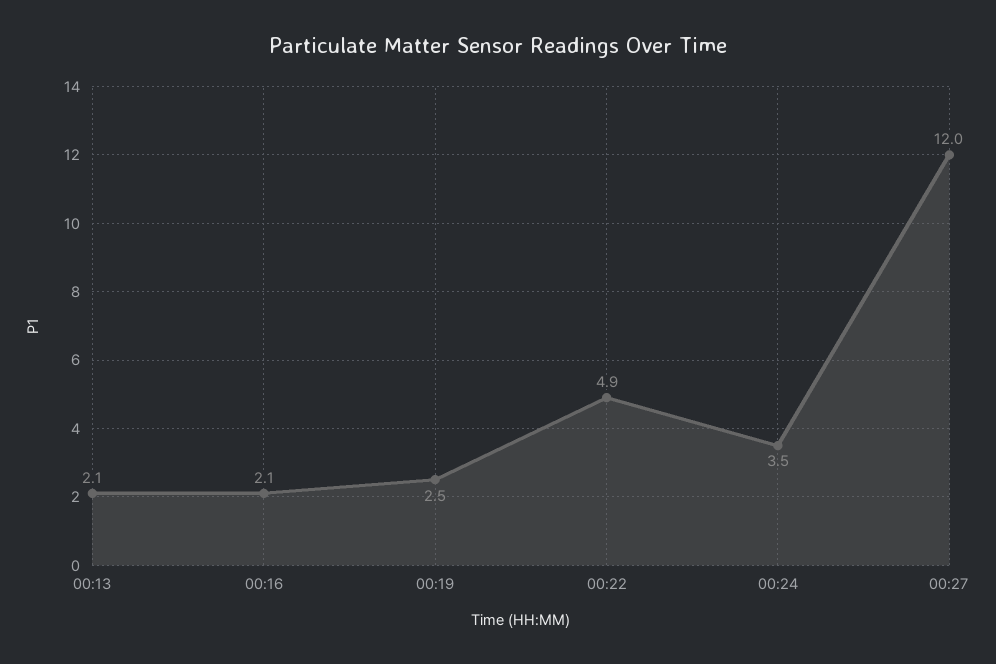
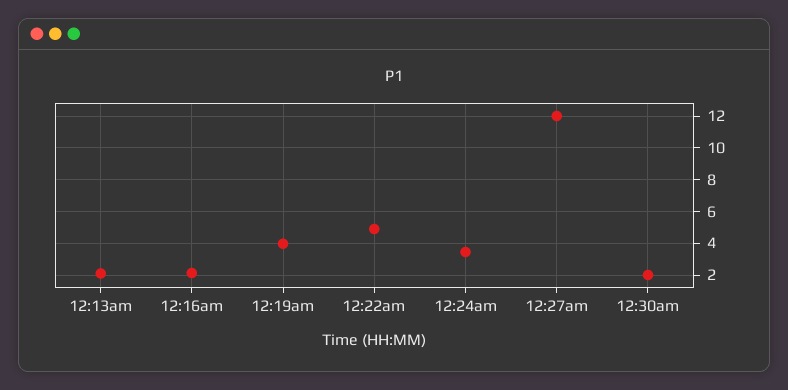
00:19: 2.5 -> 4
12:30am: none -> 2

